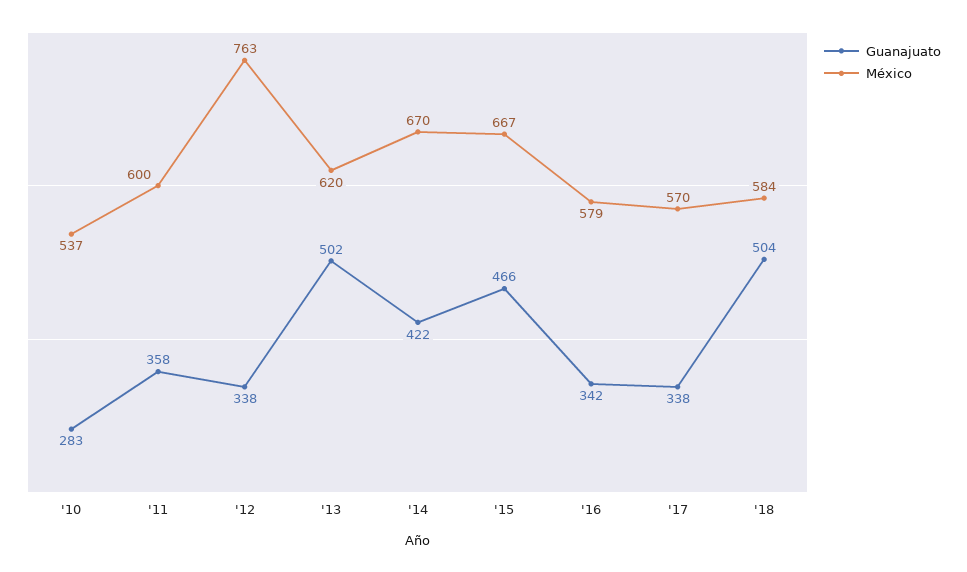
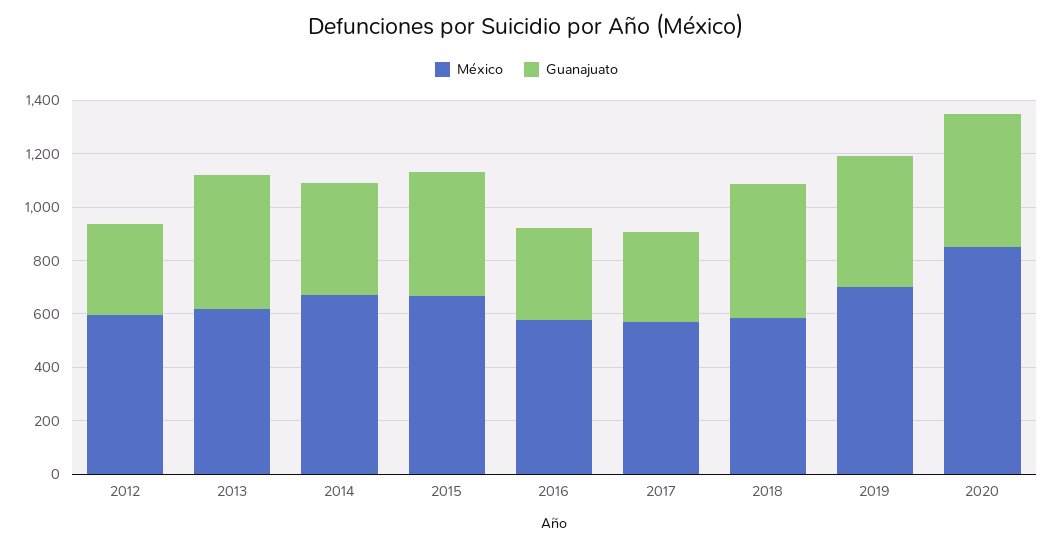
Guanajuato, '10: 283 -> none
México, '10: 537 -> none
Guanajuato, '11: 358 -> none
México, '11: 600 -> none
México, '12: 763 -> 600
México, 2019: none -> 700
Guanajuato, 2019: none -> 500
México, 2020: none -> 850
Guanajuato, 2020: none -> 500

